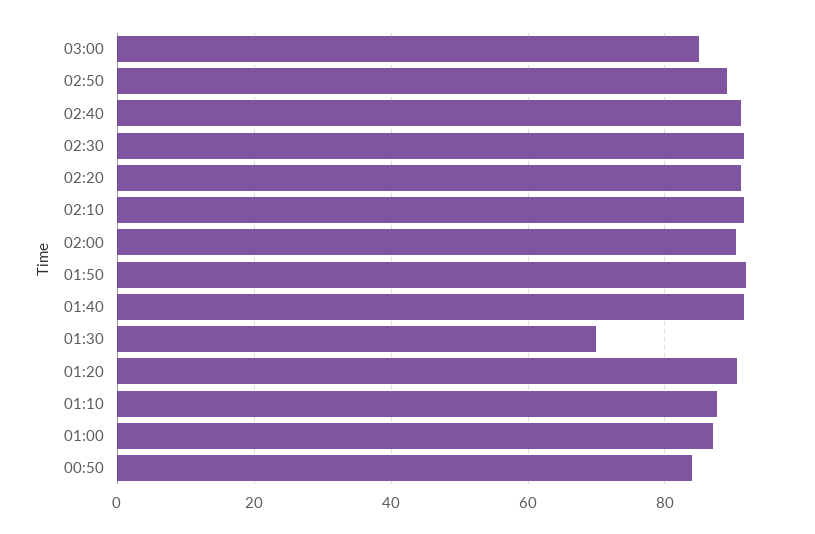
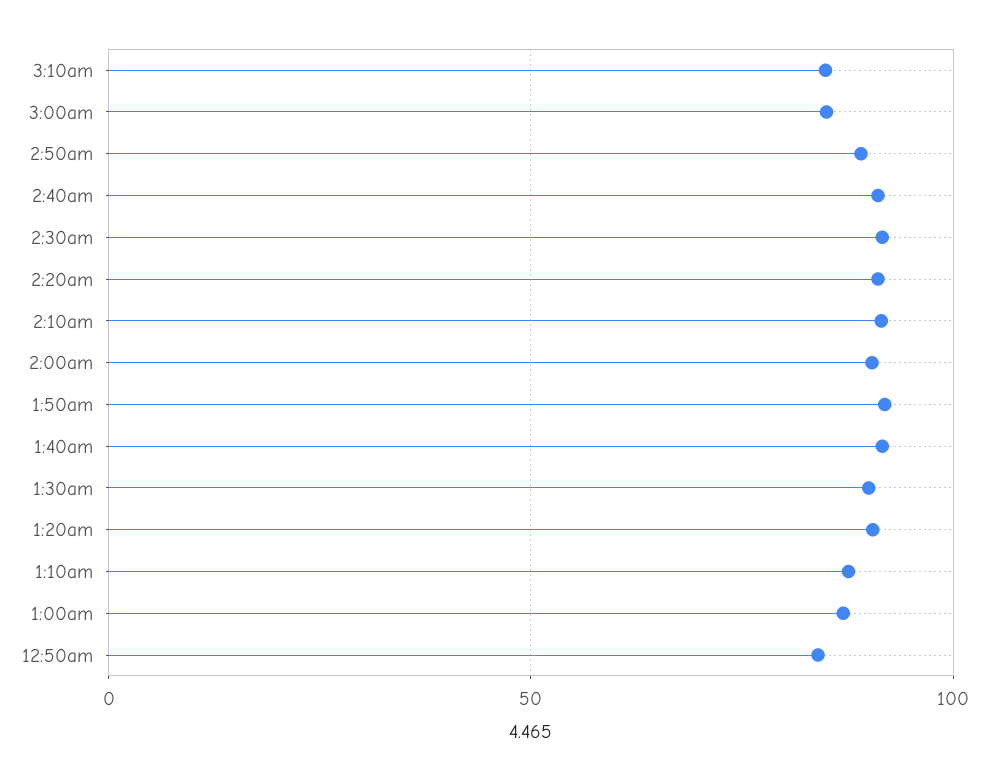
01:30: 70 -> 90
3:10am: none -> 85

